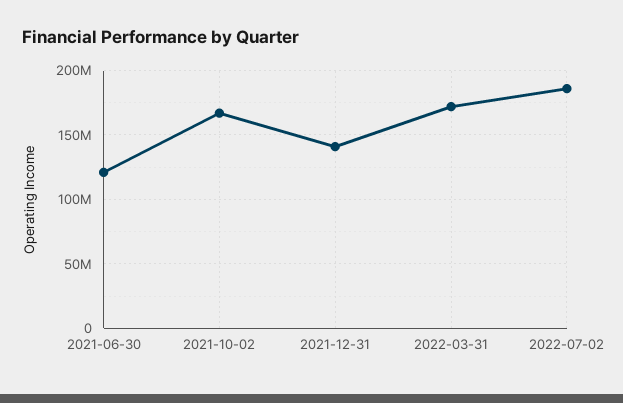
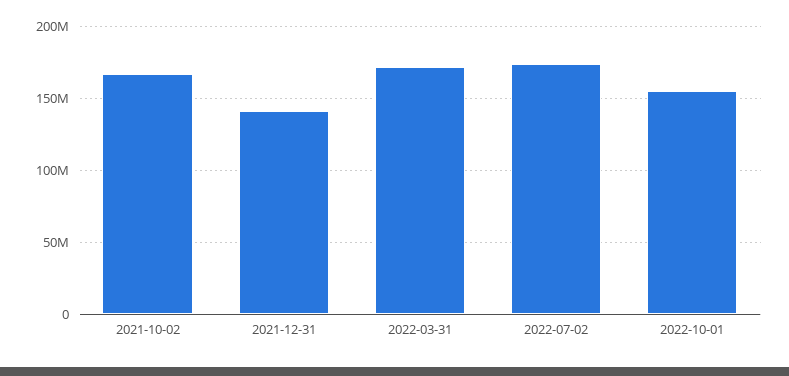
2021-06-30: 120000000 -> none
2022-07-02: 185000000 -> 175000000
2022-10-01: none -> 155000000

